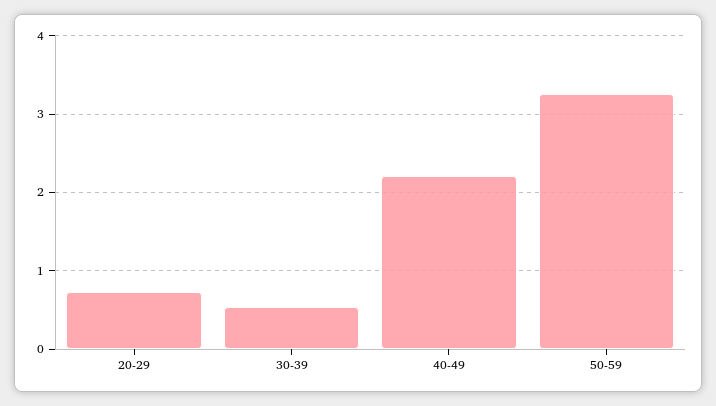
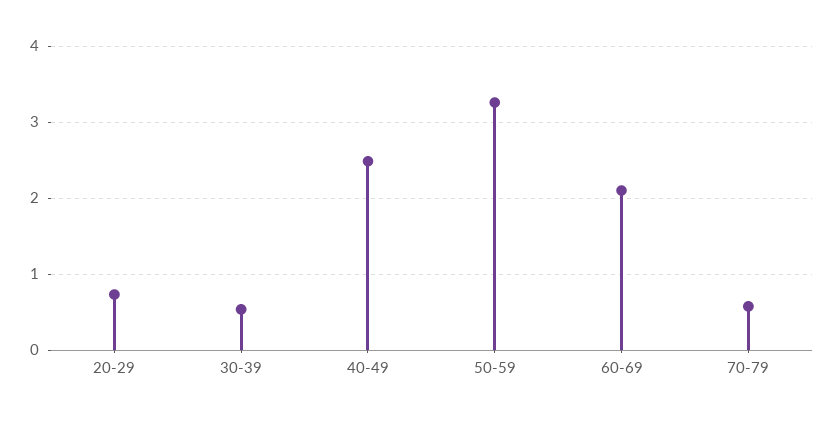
40-49: 2.2 -> 2.5
60-69: none -> 2.1
70-79: none -> 0.6

